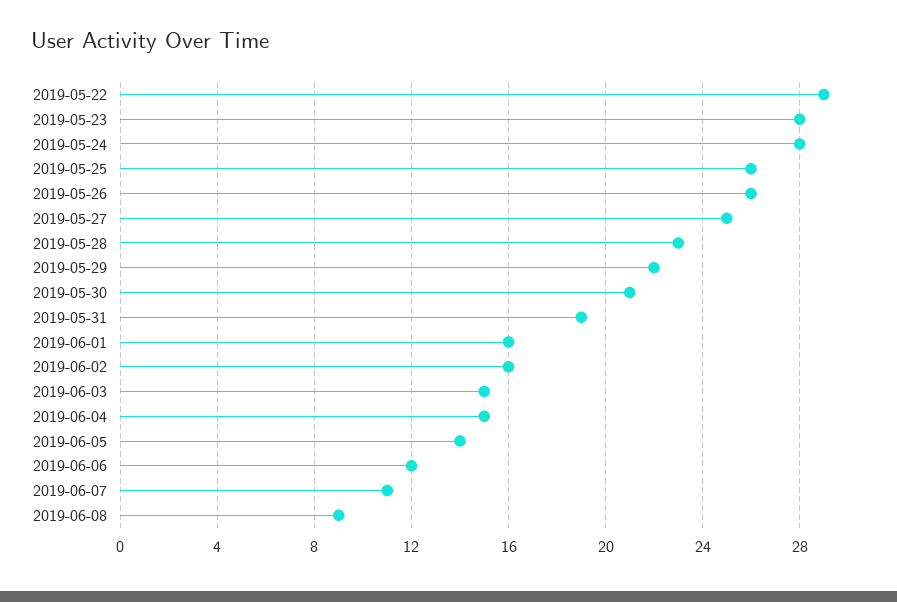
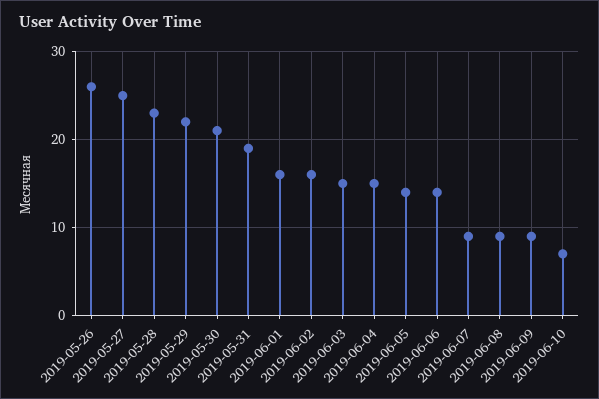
2019-05-22: 29 -> none
2019-05-23: 28 -> none
2019-05-24: 28 -> none
2019-05-25: 26 -> none
2019-06-06: 12 -> 14
2019-06-07: 11 -> 9
2019-06-09: none -> 9
2019-06-10: none -> 7

